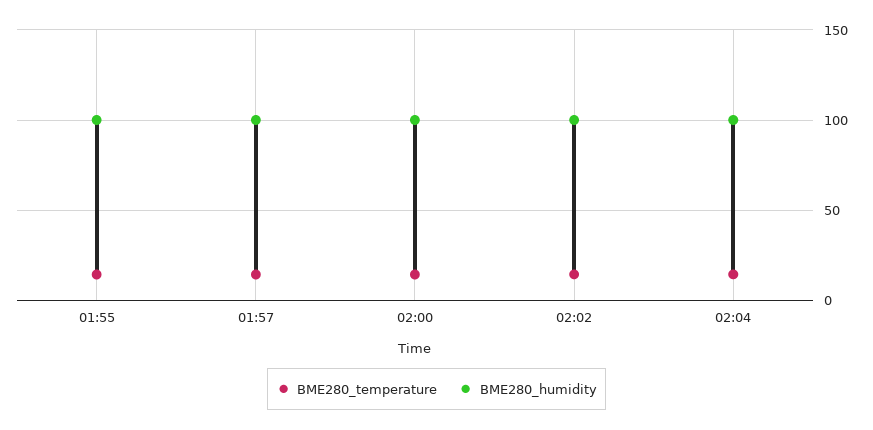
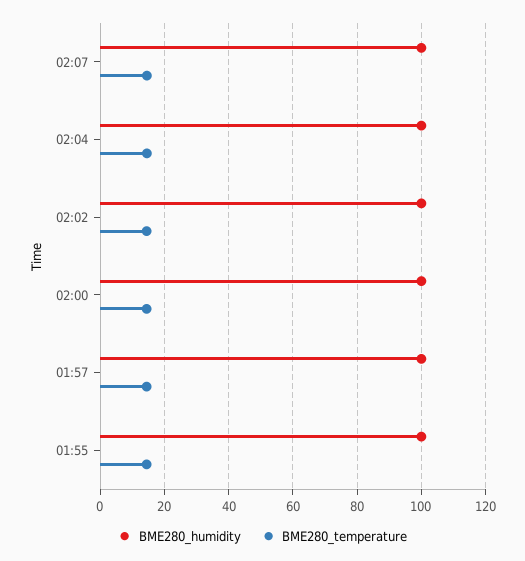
BME280_humidity, 02:07: none -> 100
BME280_temperature, 02:07: none -> 14

